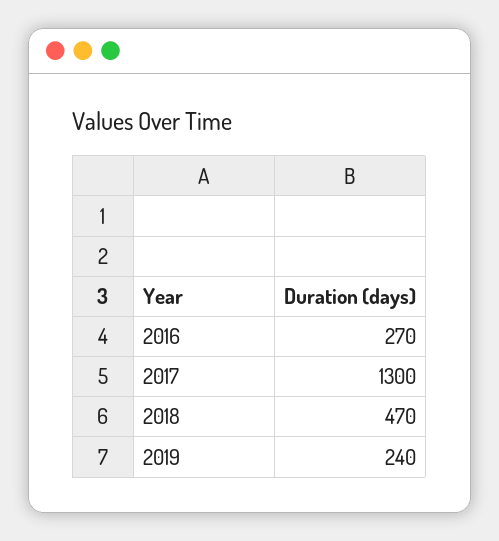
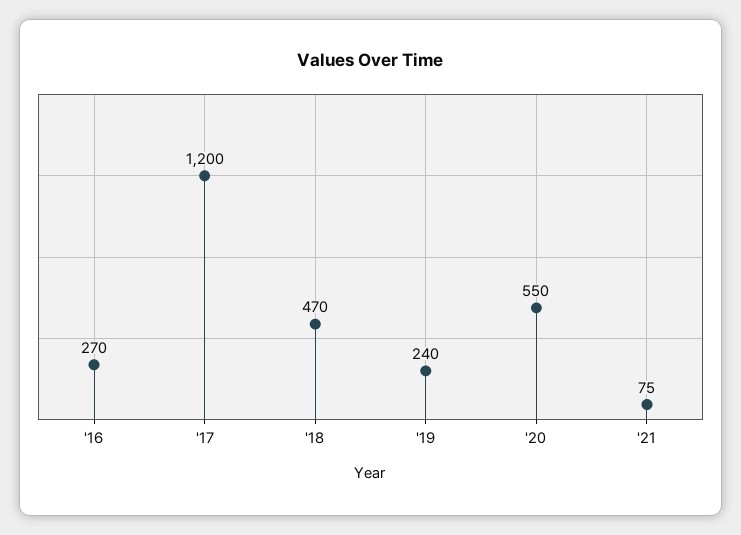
2017: 1300 -> 1200
'20: none -> 550
'21: none -> 75

